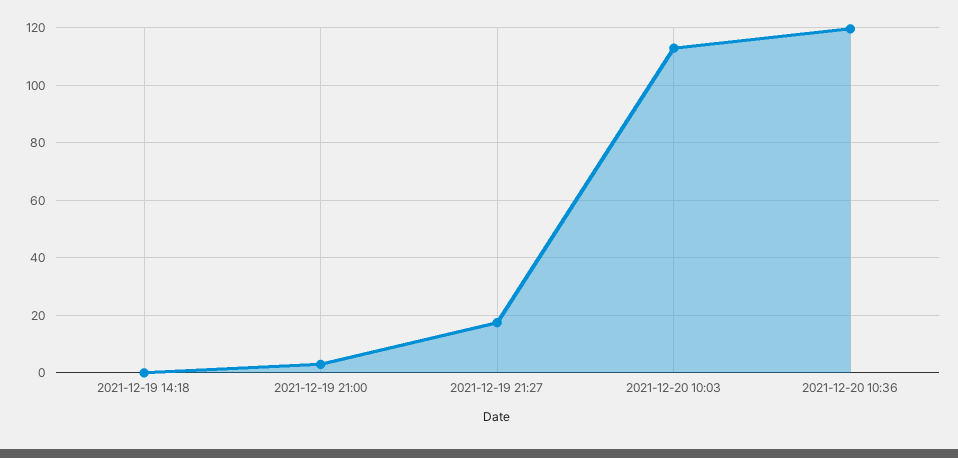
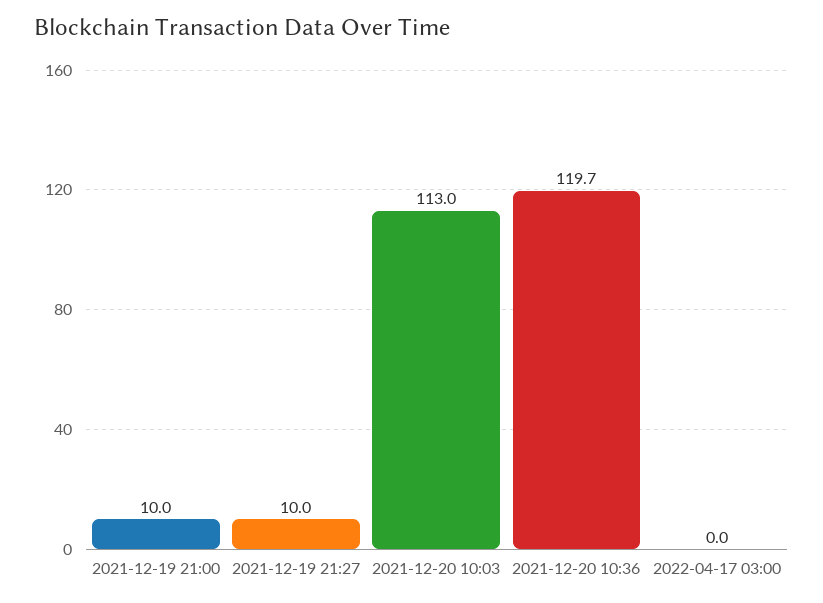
2021-12-19 14:18: 0 -> none
2021-12-19 21:00: 2.5 -> 10
2021-12-19 21:27: 17.5 -> 10
2022-04-17 03:00: none -> 0

